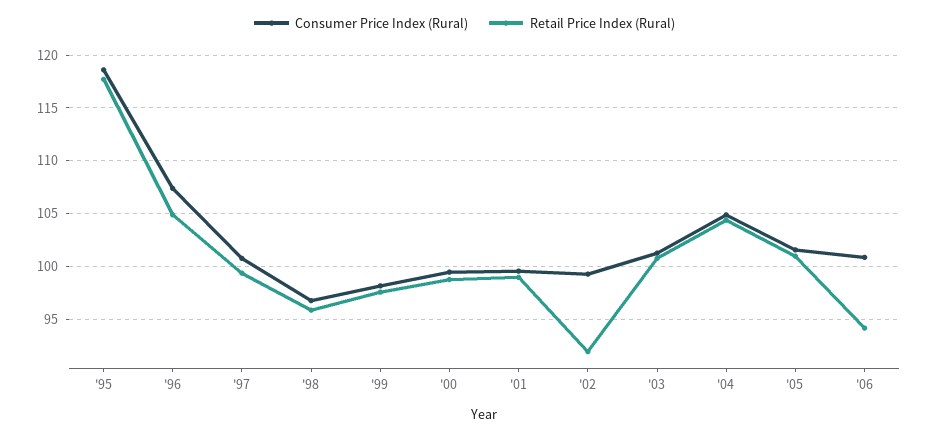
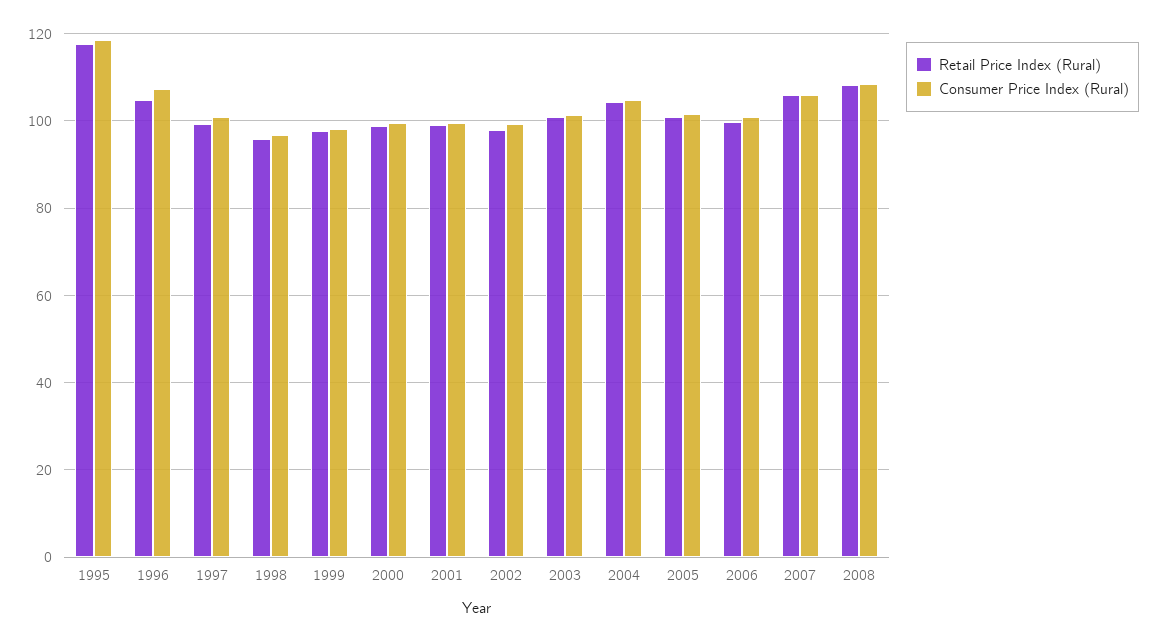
Retail Price Index (Rural), '02: 92 -> 98
Retail Price Index (Rural), '06: 94 -> 100
Retail Price Index (Rural), 2007: none -> 106
Consumer Price Index (Rural), 2007: none -> 106
Retail Price Index (Rural), 2008: none -> 108
Consumer Price Index (Rural), 2008: none -> 108

